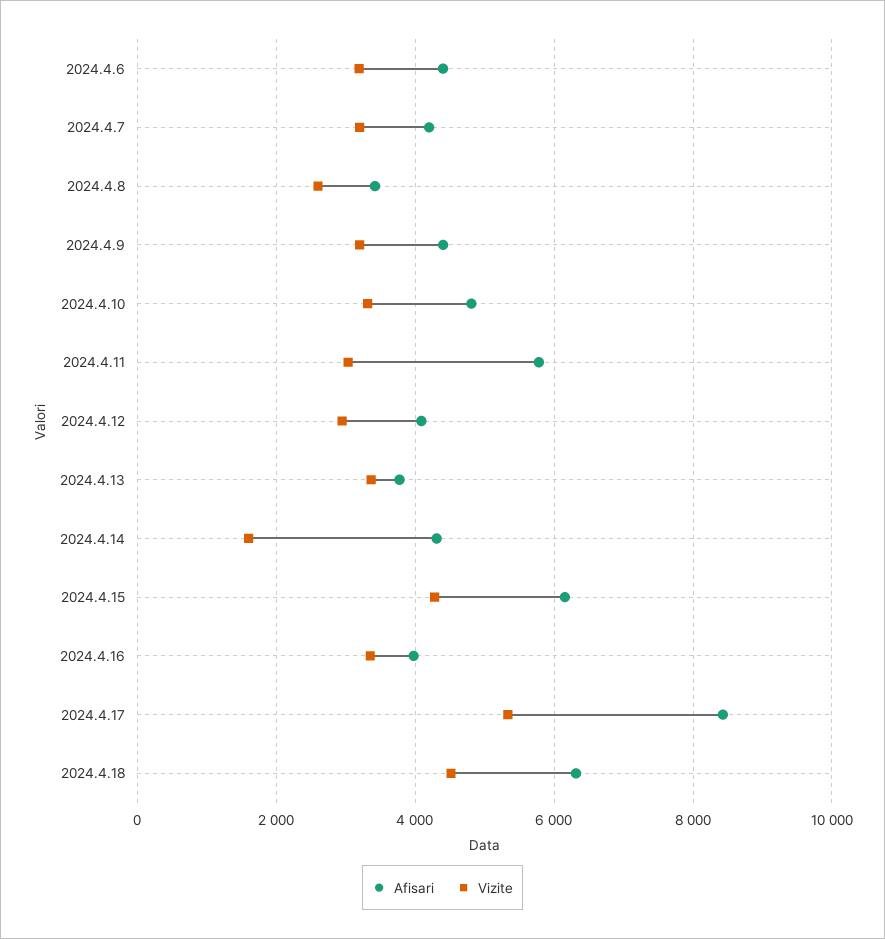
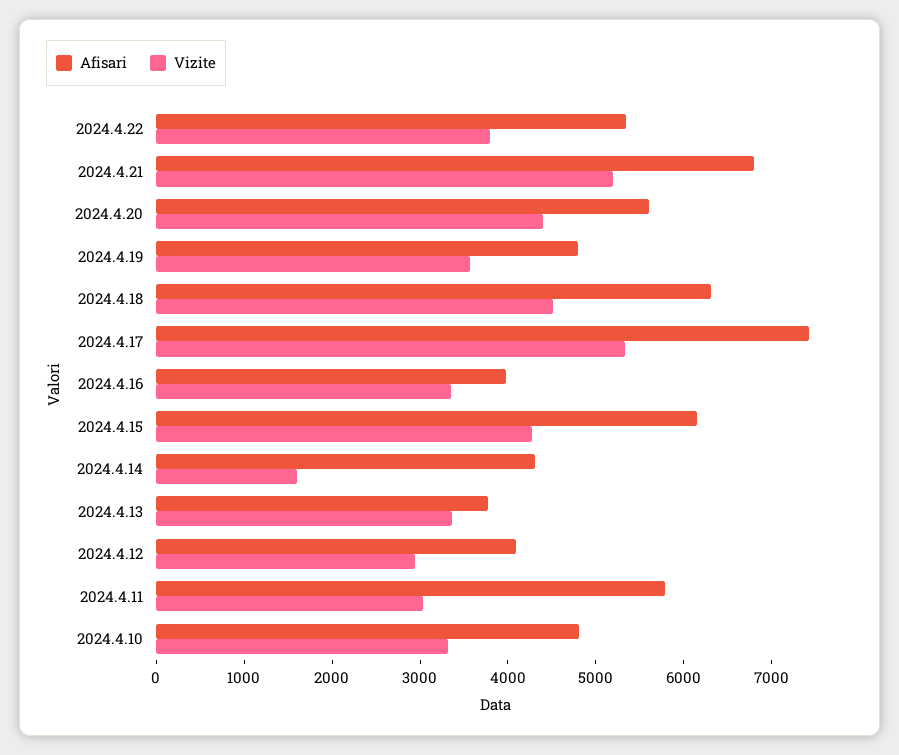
Afisari, 2024.4.6: 4400 -> none
Vizite, 2024.4.6: 3200 -> none
Afisari, 2024.4.7: 4200 -> none
Vizite, 2024.4.7: 3200 -> none
Afisari, 2024.4.8: 3400 -> none
Vizite, 2024.4.8: 2600 -> none
Afisari, 2024.4.9: 4400 -> none
Vizite, 2024.4.9: 3200 -> none
Afisari, 2024.4.17: 8400 -> 7400
Afisari, 2024.4.22: none -> 5400
Vizite, 2024.4.22: none -> 3800
Afisari, 2024.4.21: none -> 6800
Vizite, 2024.4.21: none -> 5200
Afisari, 2024.4.20: none -> 5600
Vizite, 2024.4.20: none -> 4400
Afisari, 2024.4.19: none -> 4800
Vizite, 2024.4.19: none -> 3600

